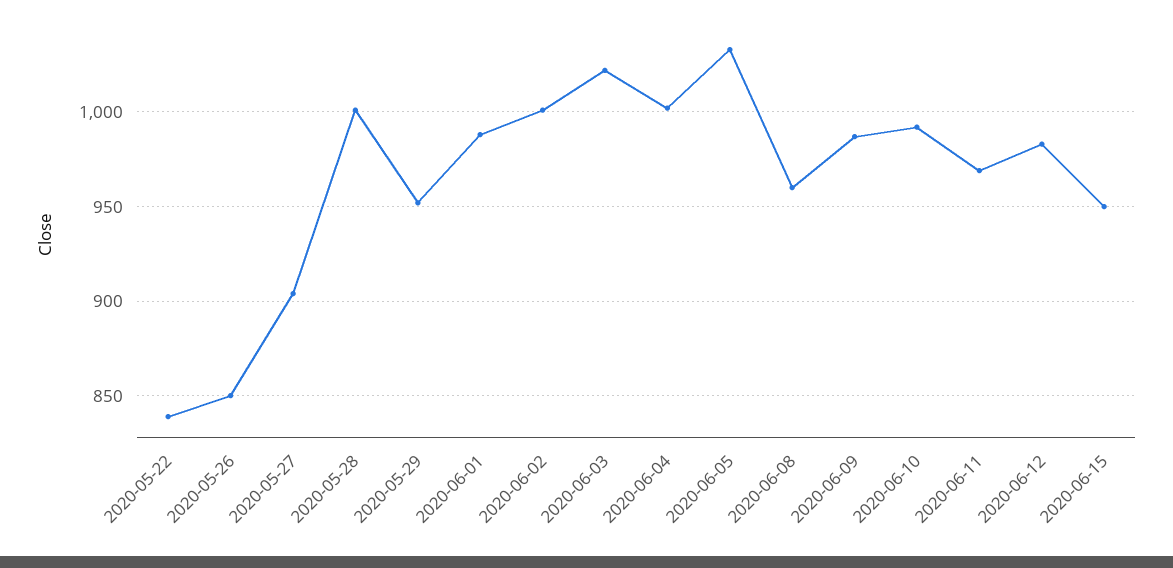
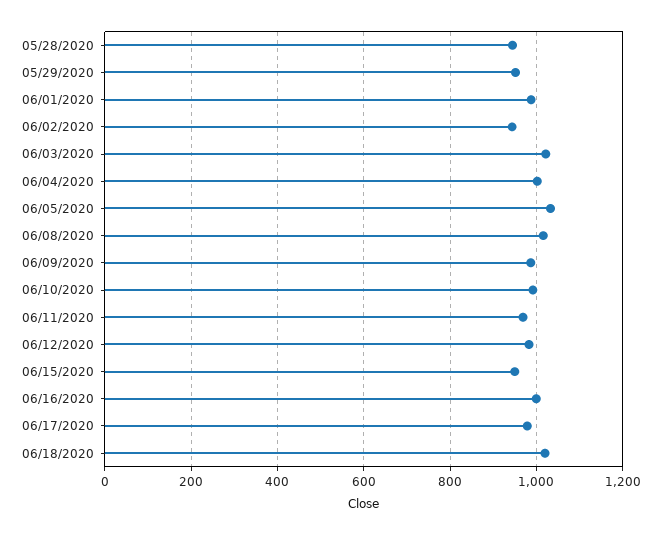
2020-05-22: 840 -> none
2020-05-26: 850 -> none
2020-05-27: 905 -> none
2020-05-28: 1000 -> 940
2020-06-02: 1000 -> 940
2020-06-08: 960 -> 1020
06/16/2020: none -> 1000
06/17/2020: none -> 980
06/18/2020: none -> 1020

